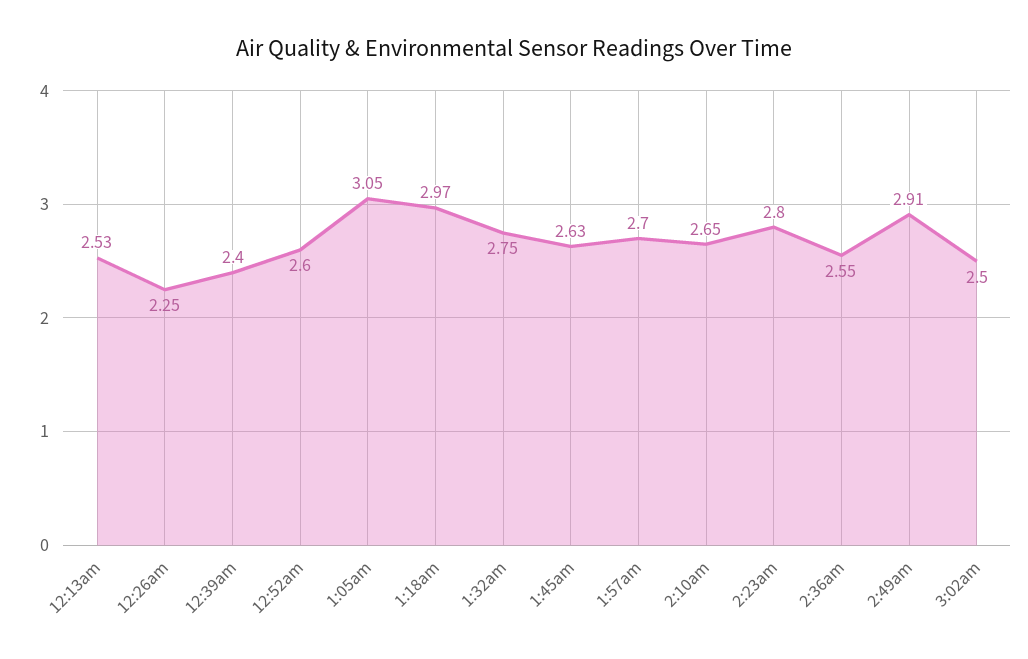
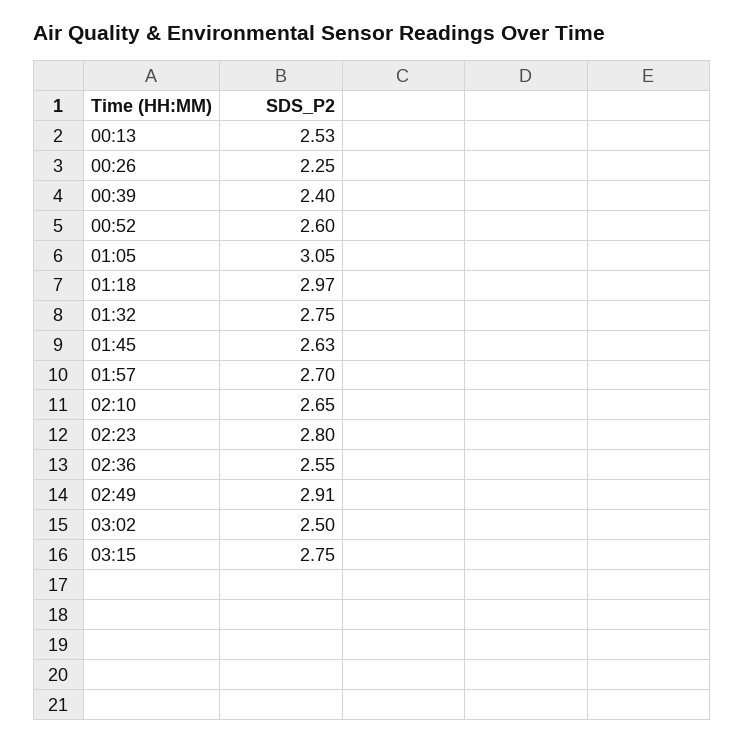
03:15: none -> 2.75

